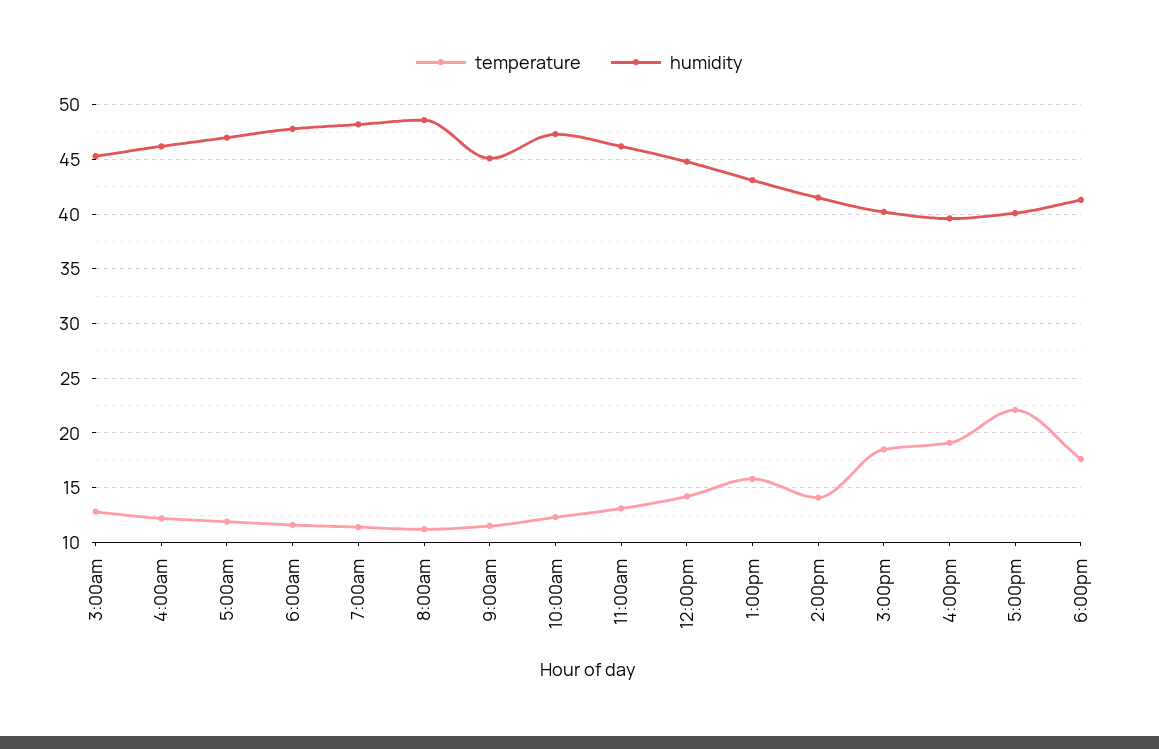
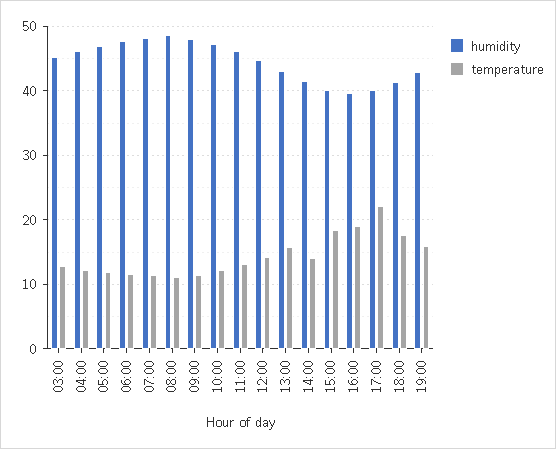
humidity, 9:00am: 45 -> 48
humidity, 19:00: none -> 43
temperature, 19:00: none -> 16

